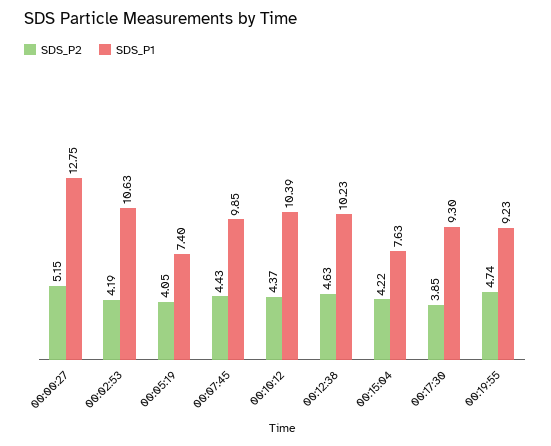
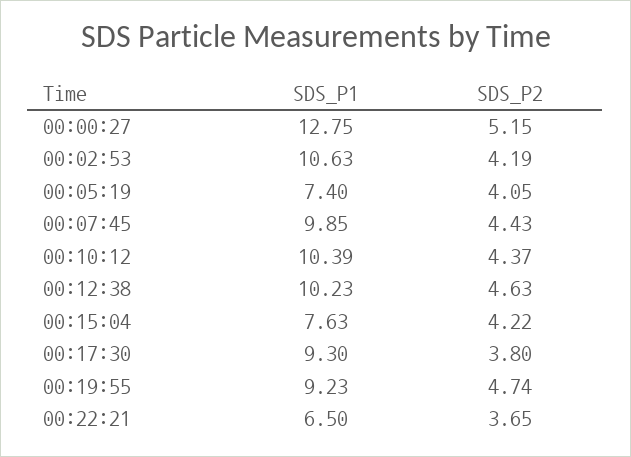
SDS_P2, 00:17:30: 3.85 -> 3.8
SDS_P1, 00:22:21: none -> 6.5
SDS_P2, 00:22:21: none -> 3.65

